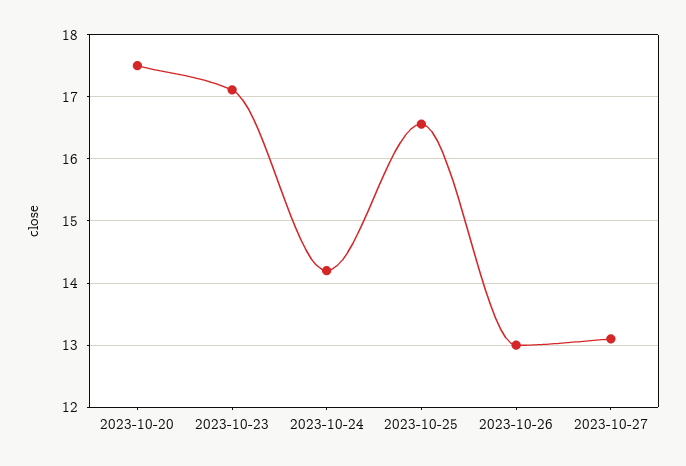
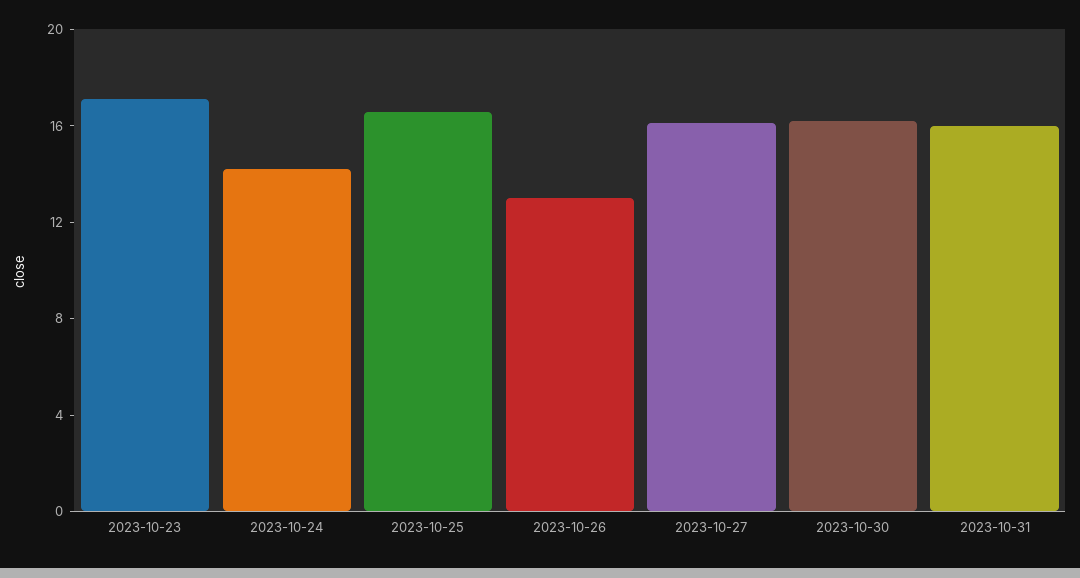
2023-10-20: 17.5 -> none
2023-10-27: 13.1 -> 16
2023-10-30: none -> 16
2023-10-31: none -> 16

